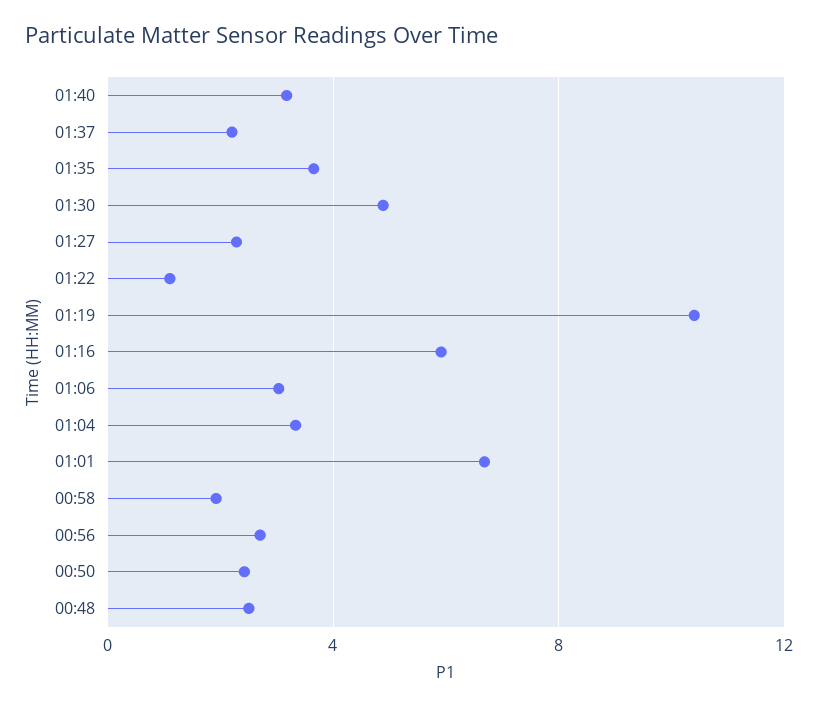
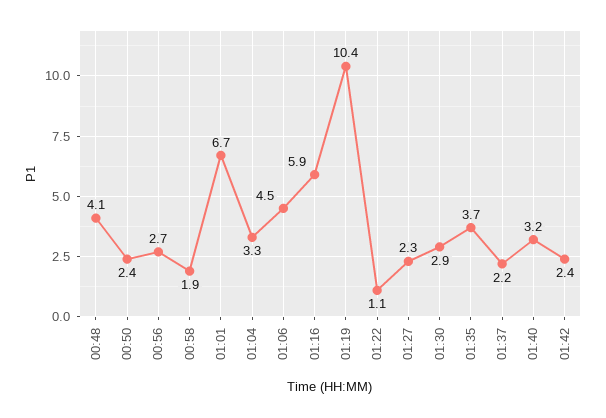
01:30: 5 -> 2.9
01:06: 3 -> 4.5
00:48: 2.5 -> 4.1
01:42: none -> 2.4

